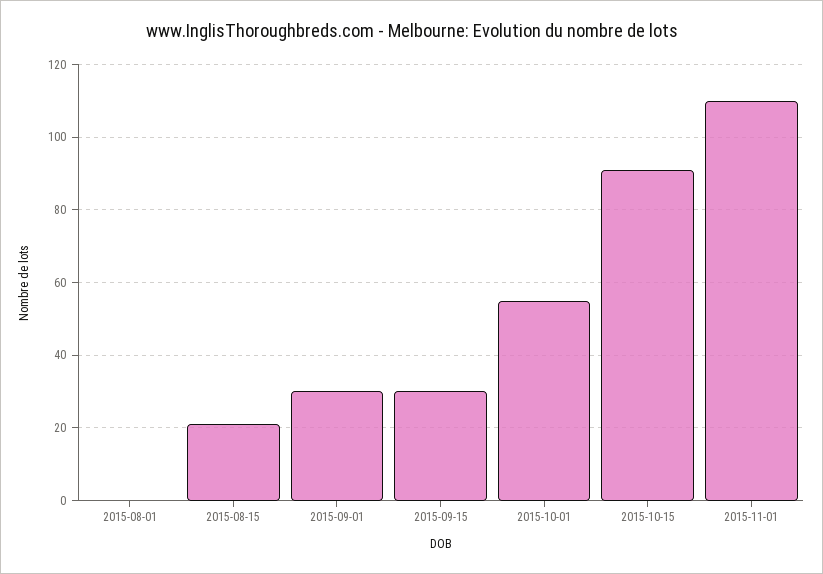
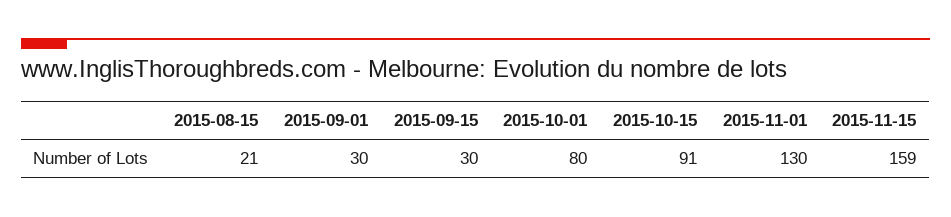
2015-08-01: 0 -> none
2015-10-01: 55 -> 80
2015-11-01: 110 -> 130
2015-11-15: none -> 159

